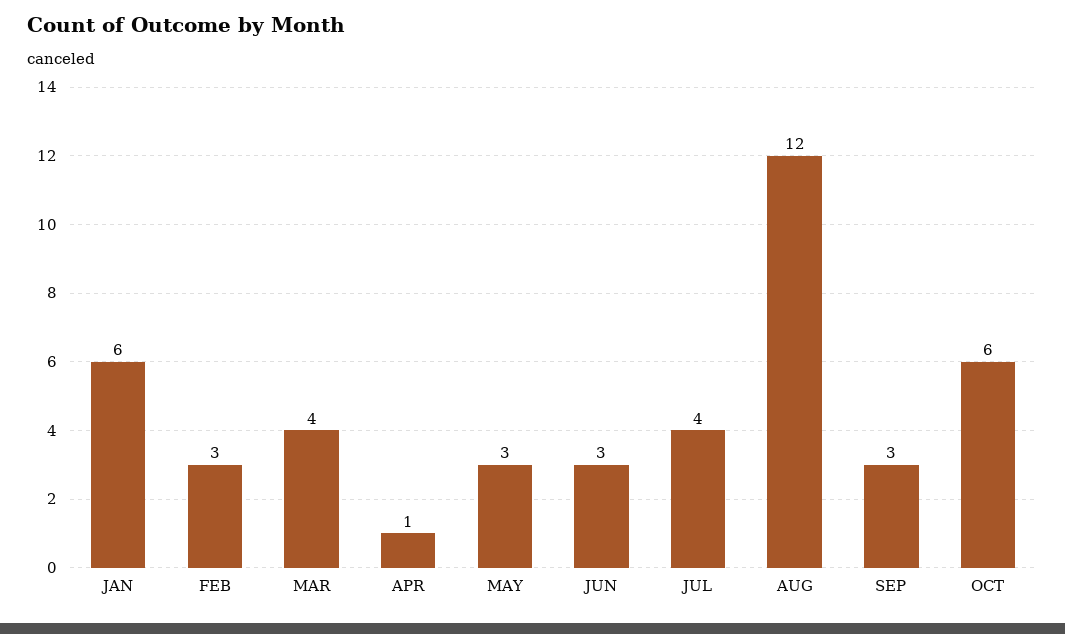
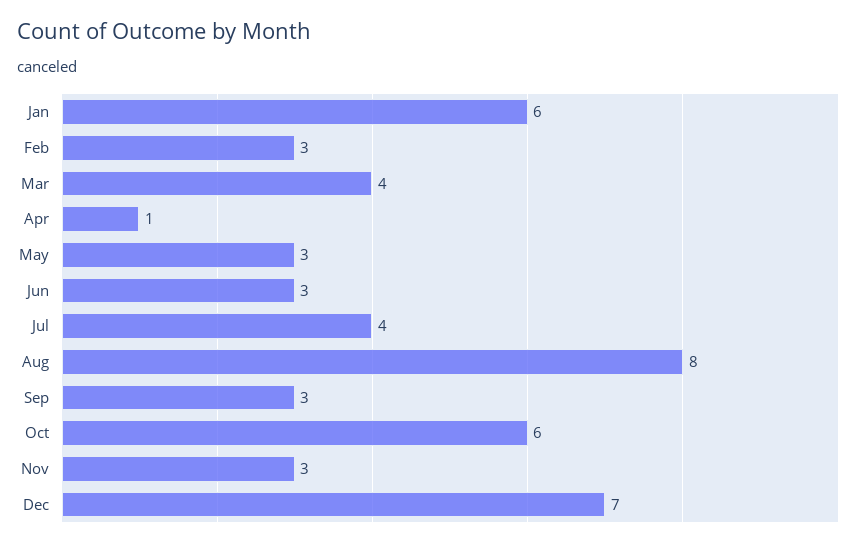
AUG: 12 -> 8
Nov: none -> 3
Dec: none -> 7

